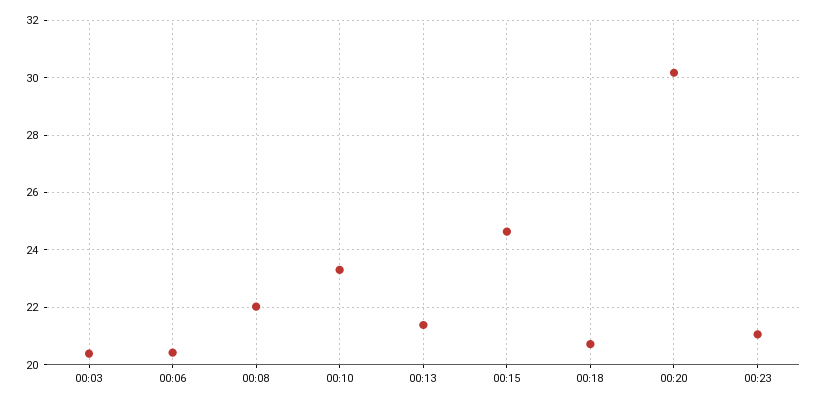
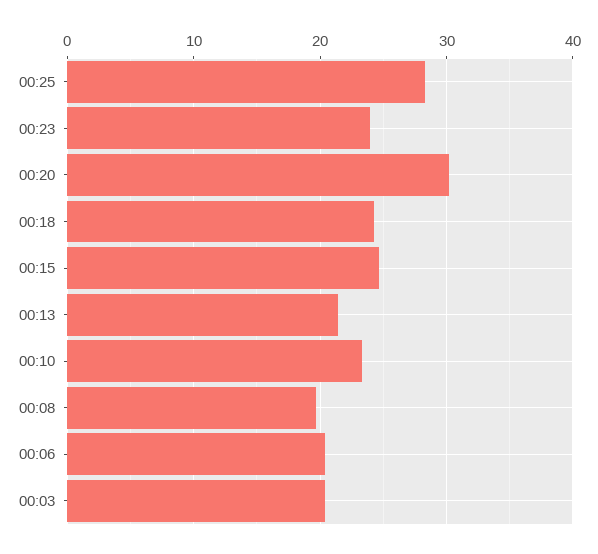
00:08: 22 -> 20
00:18: 20.75 -> 24
00:23: 21 -> 24
00:25: none -> 28

